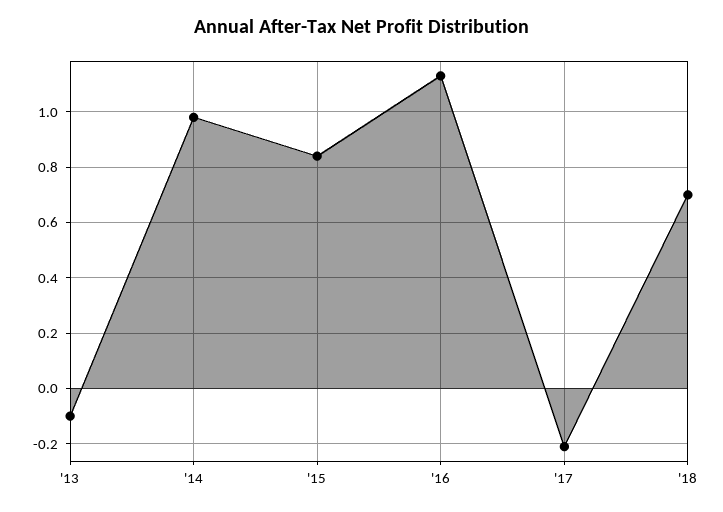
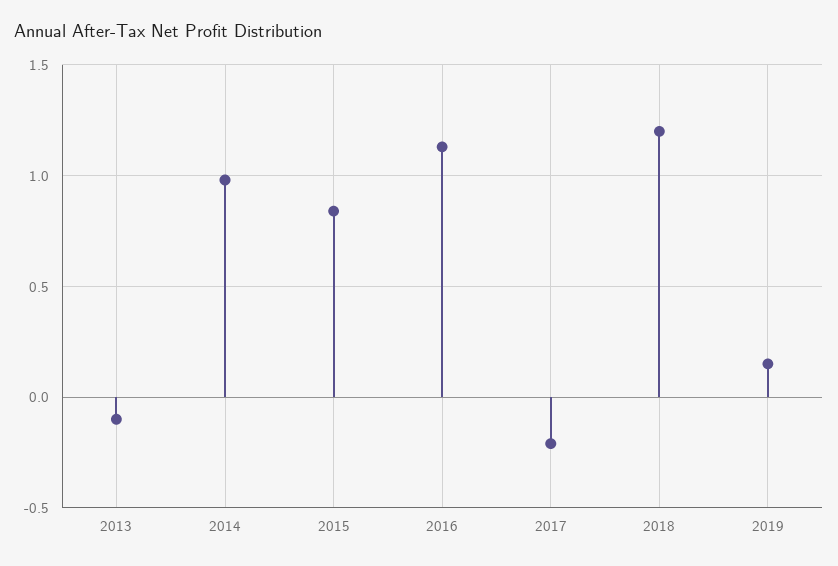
'18: 0.7 -> 1.2
2019: none -> 0.15

